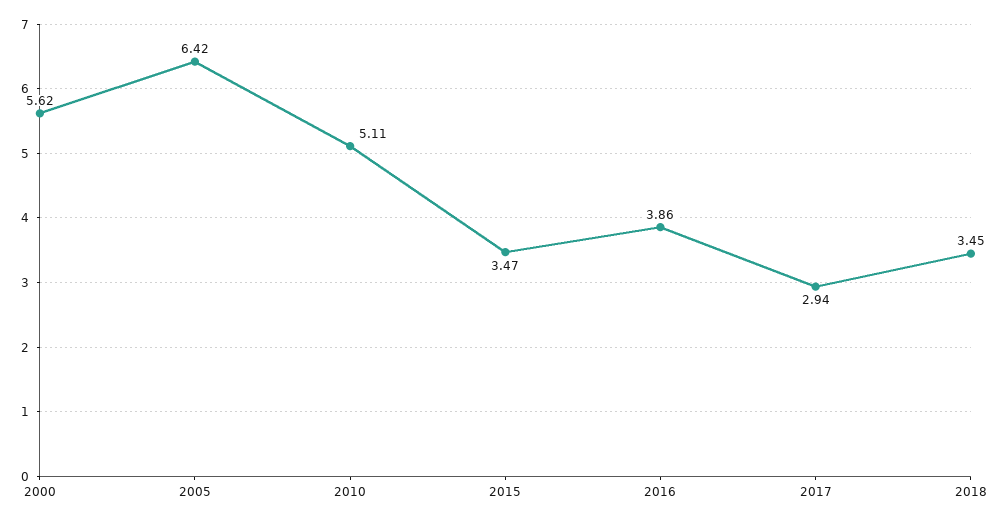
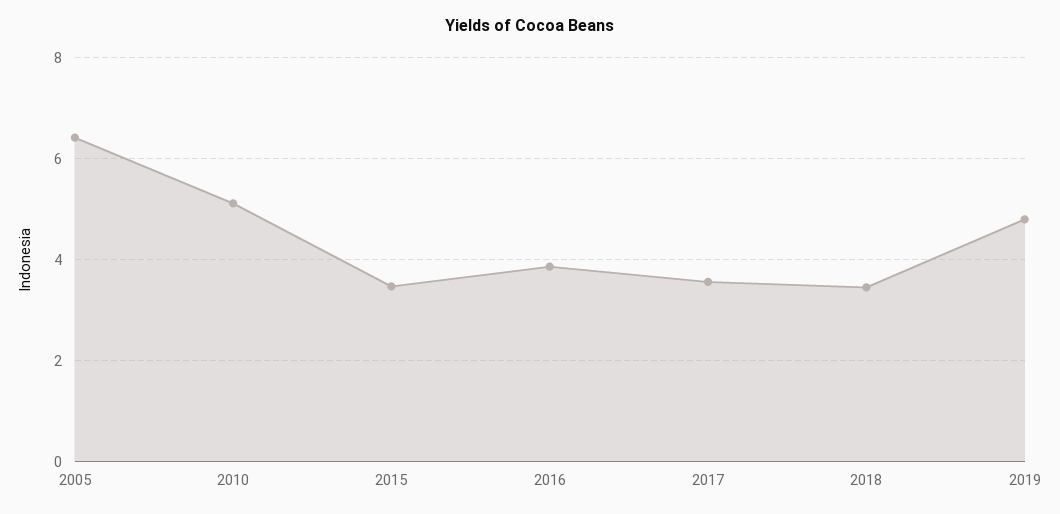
2000: 5.62 -> none
2017: 2.94 -> 3.6
2019: none -> 4.8

